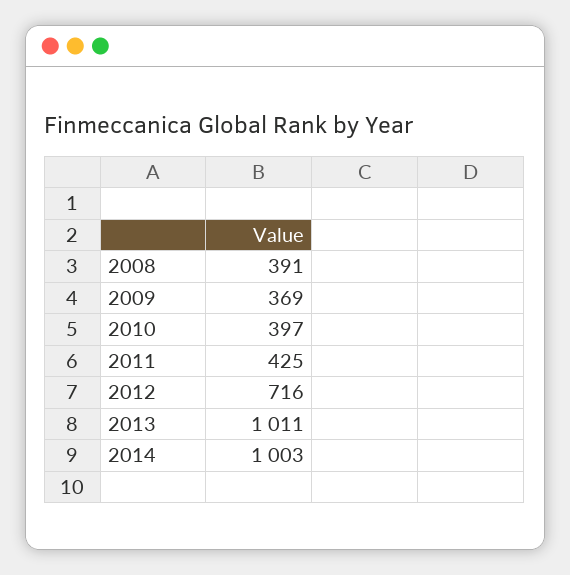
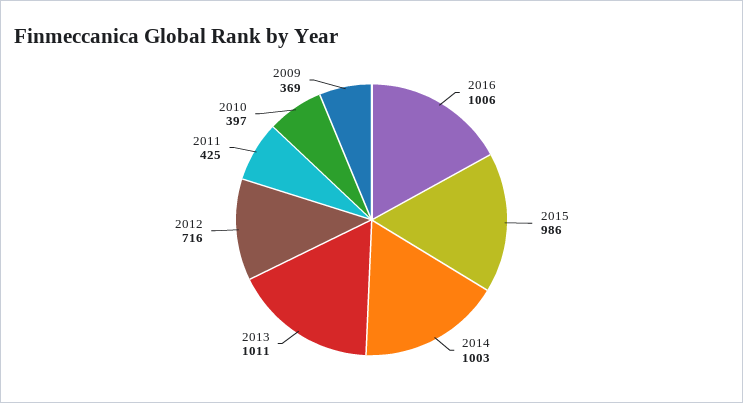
2008: 391 -> none
2016: none -> 1006
2015: none -> 986

